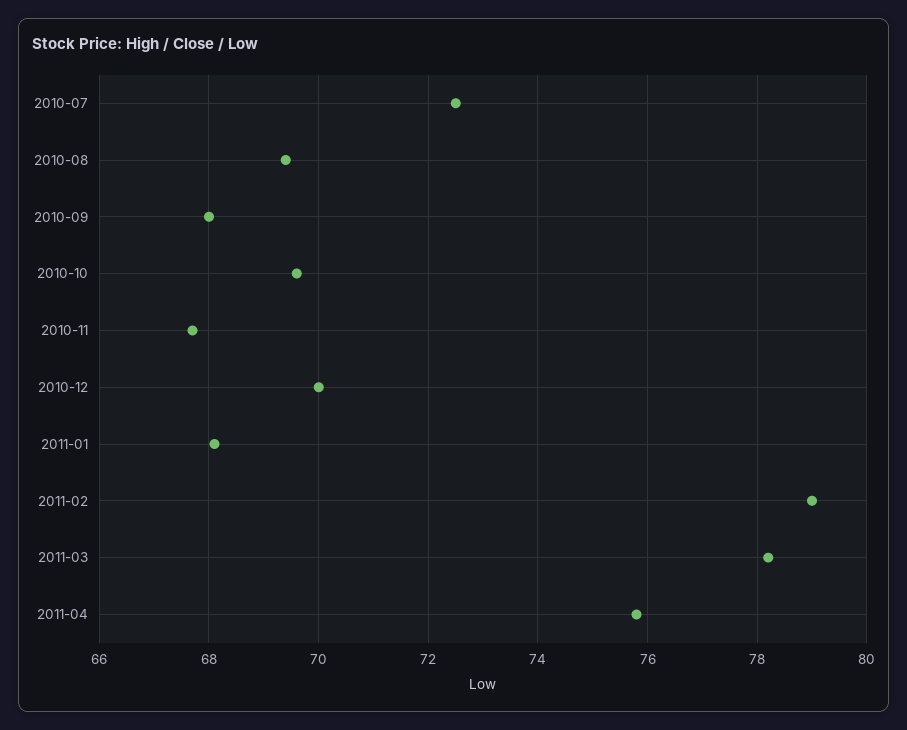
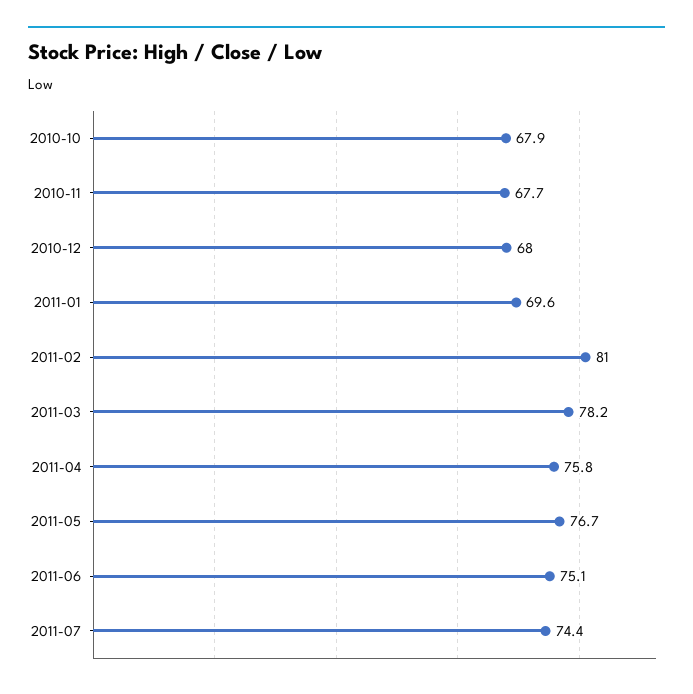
2010-07: 72.5 -> none
2010-08: 69.5 -> none
2010-09: 68 -> none
2010-10: 69.5 -> 67.9
2010-12: 70 -> 68
2011-01: 68 -> 69.6
2011-02: 79 -> 81
2011-05: none -> 76.7
2011-06: none -> 75.1
2011-07: none -> 74.4

